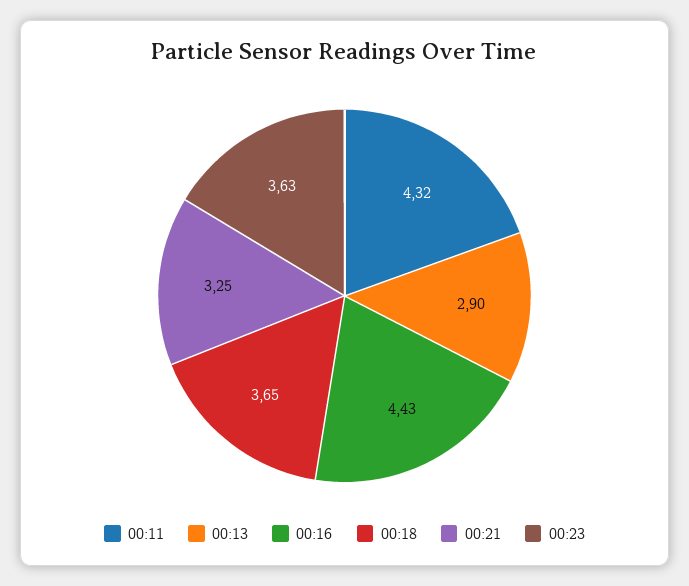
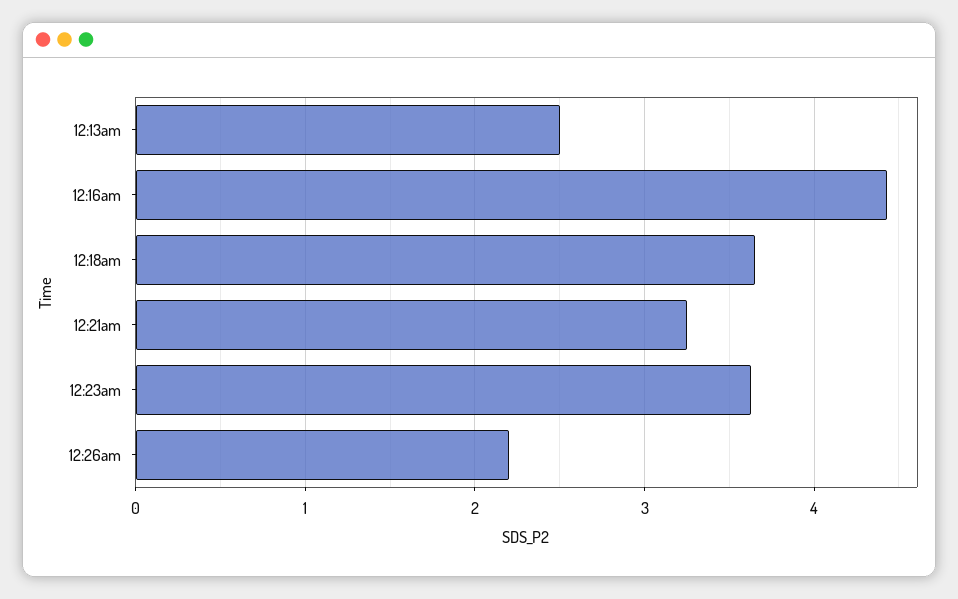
00:11: 4.32 -> none
00:13: 2.9 -> 2.5
12:26am: none -> 2.2

